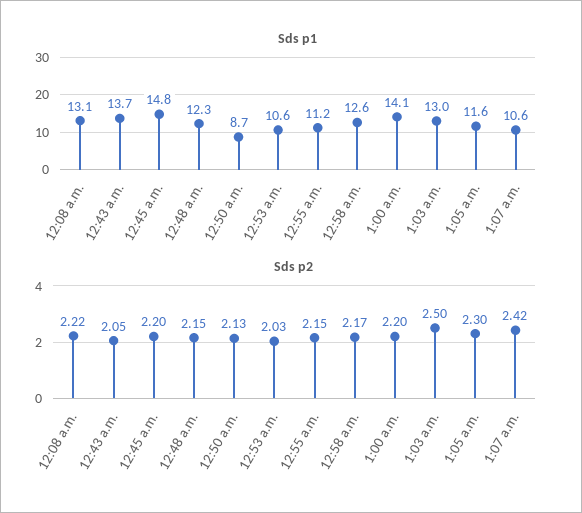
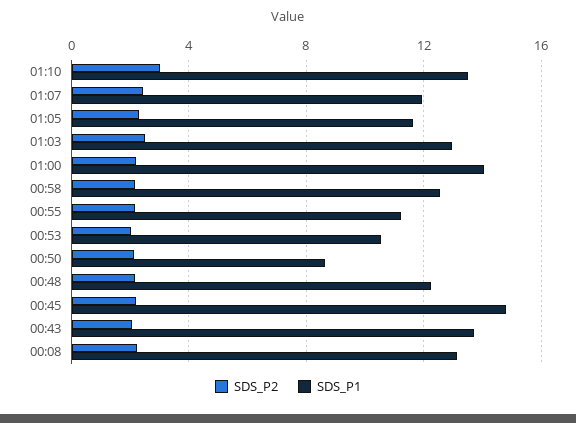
Sds p1, 1:07 a.m.: 10.6 -> 12
Sds p2, 01:10: none -> 3
Sds p1, 01:10: none -> 13.5

